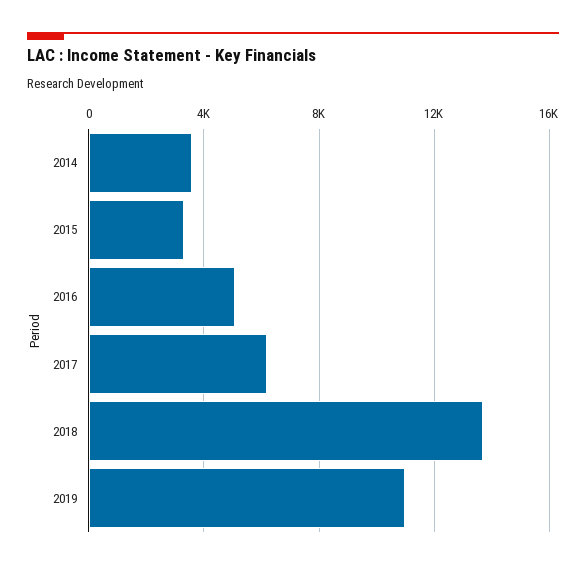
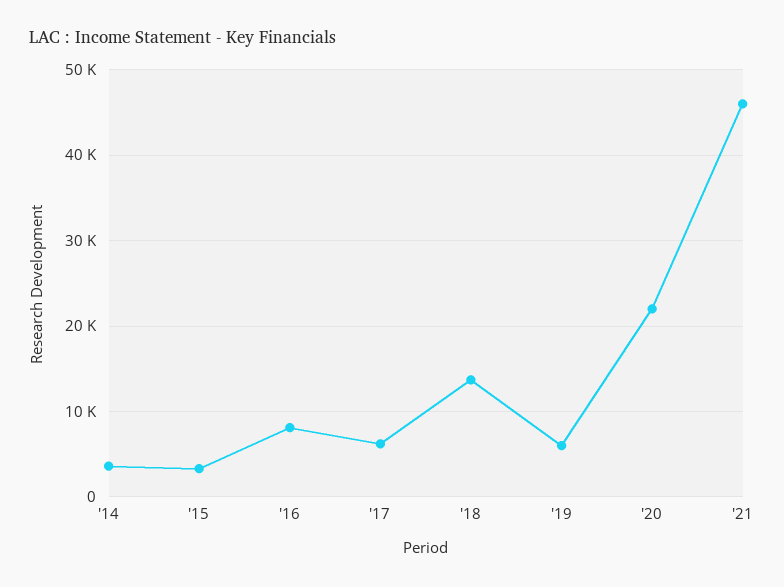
2016: 5000 -> 8000
2019: 11000 -> 6000
'20: none -> 22000
'21: none -> 46000

